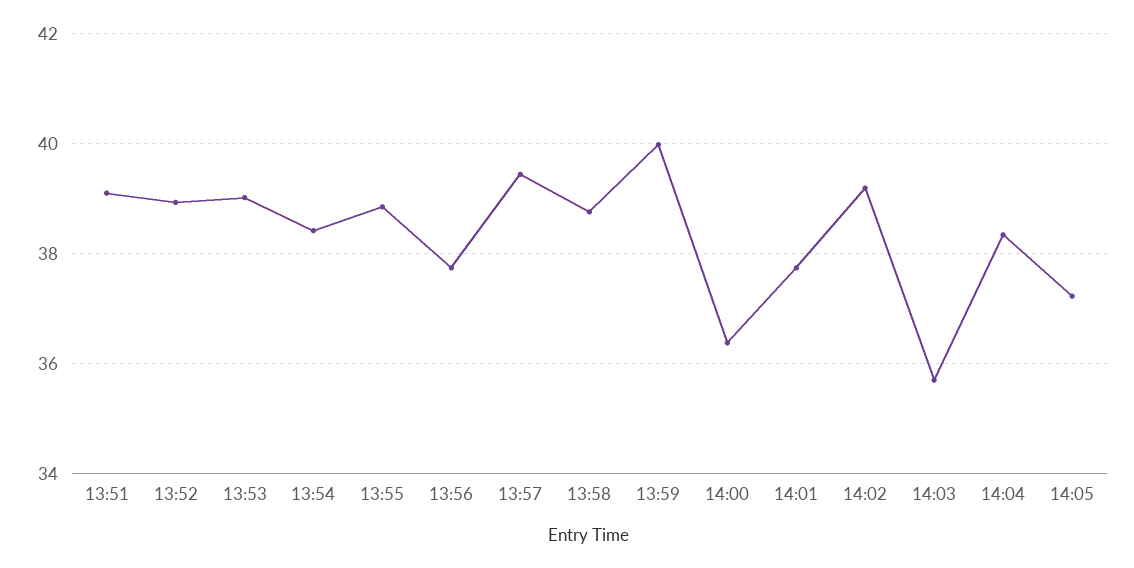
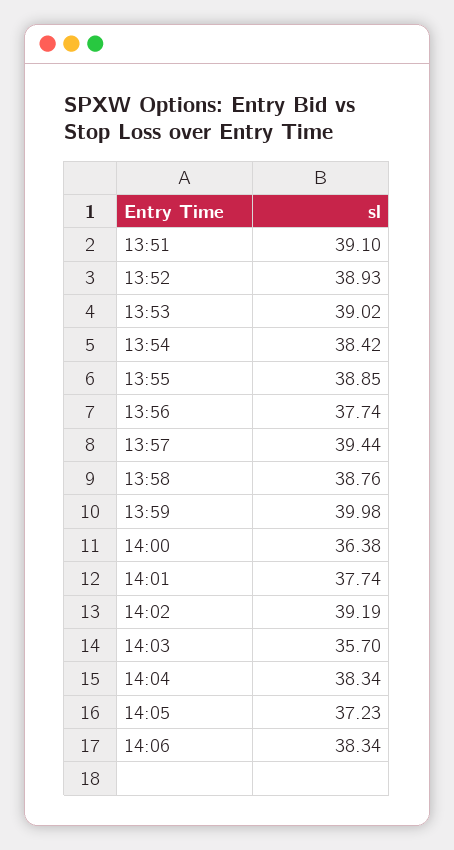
14:06: none -> 38.34

